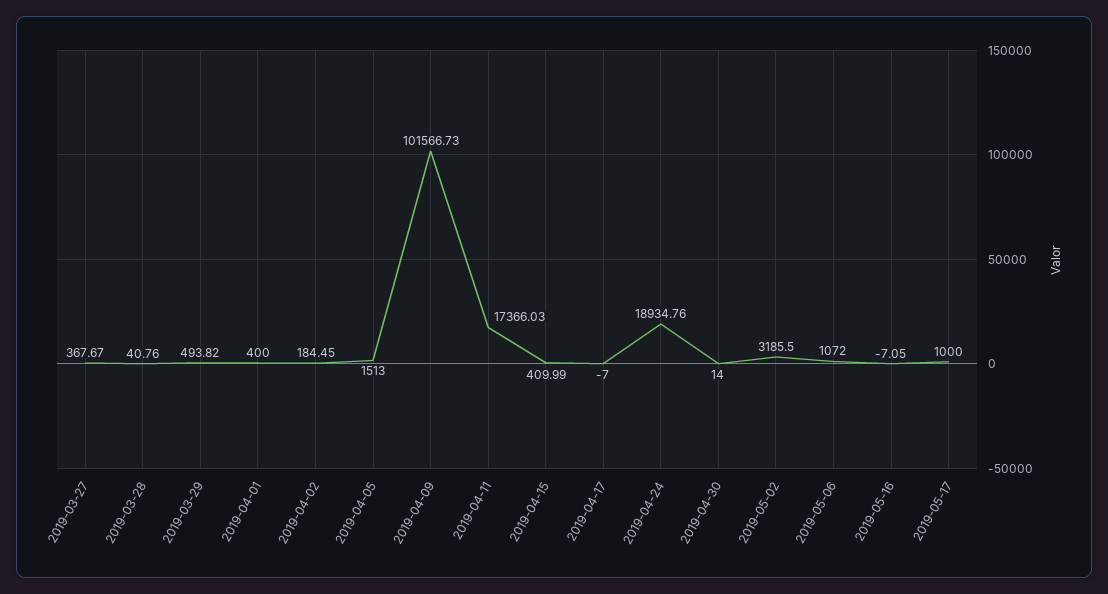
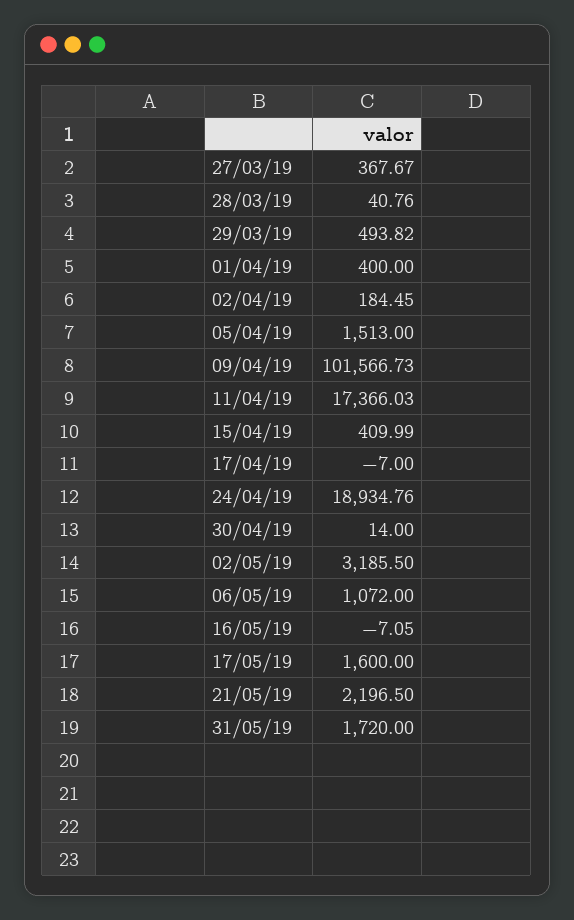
2019-05-17: 1000 -> 1600
21/05/19: none -> 2196.5
31/05/19: none -> 1720

